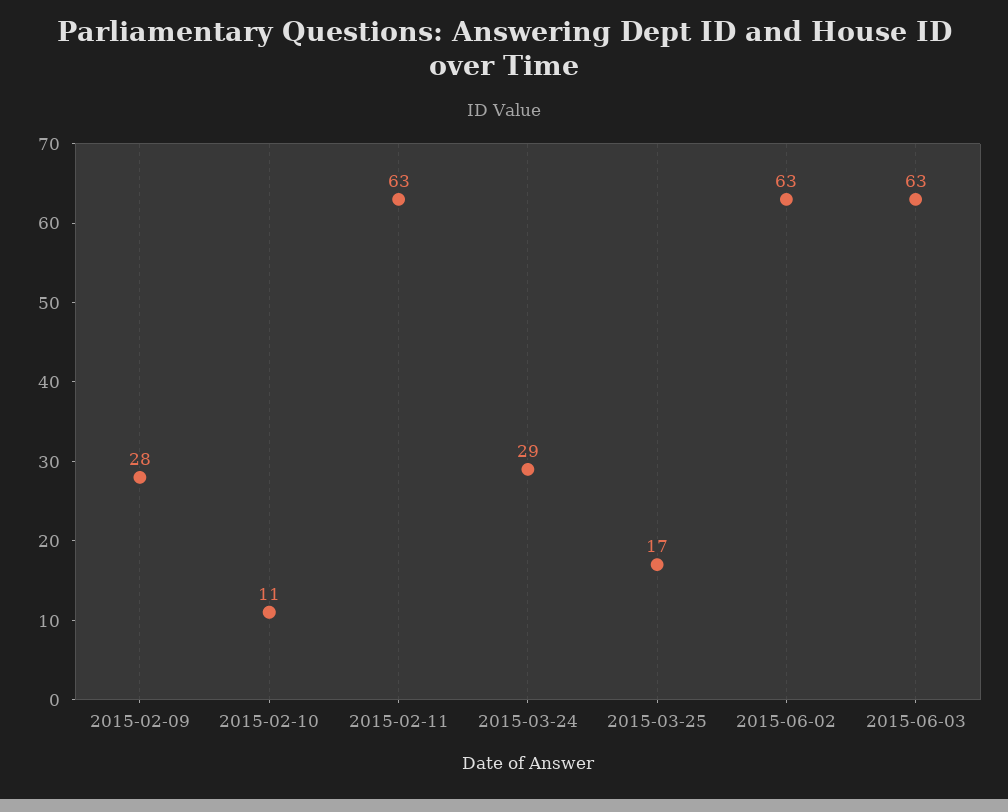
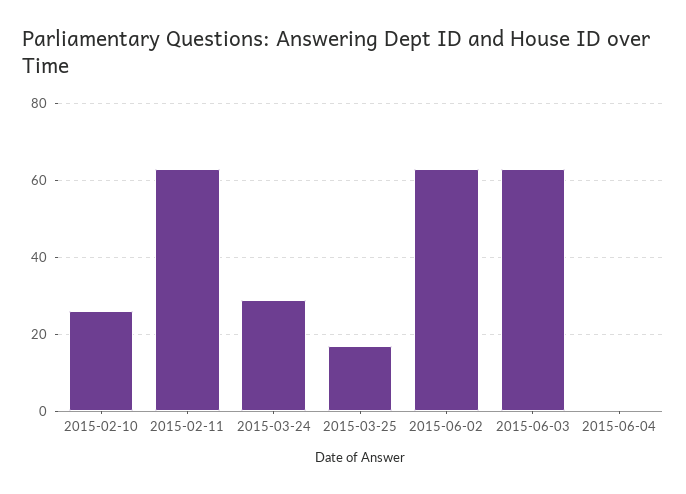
2015-02-09: 28 -> none
2015-02-10: 11 -> 25
2015-06-04: none -> 0

